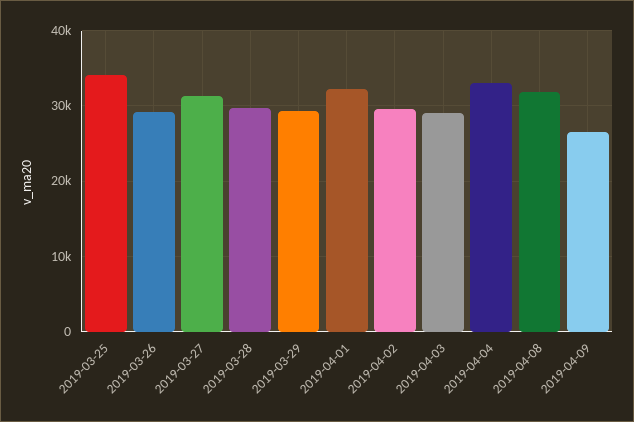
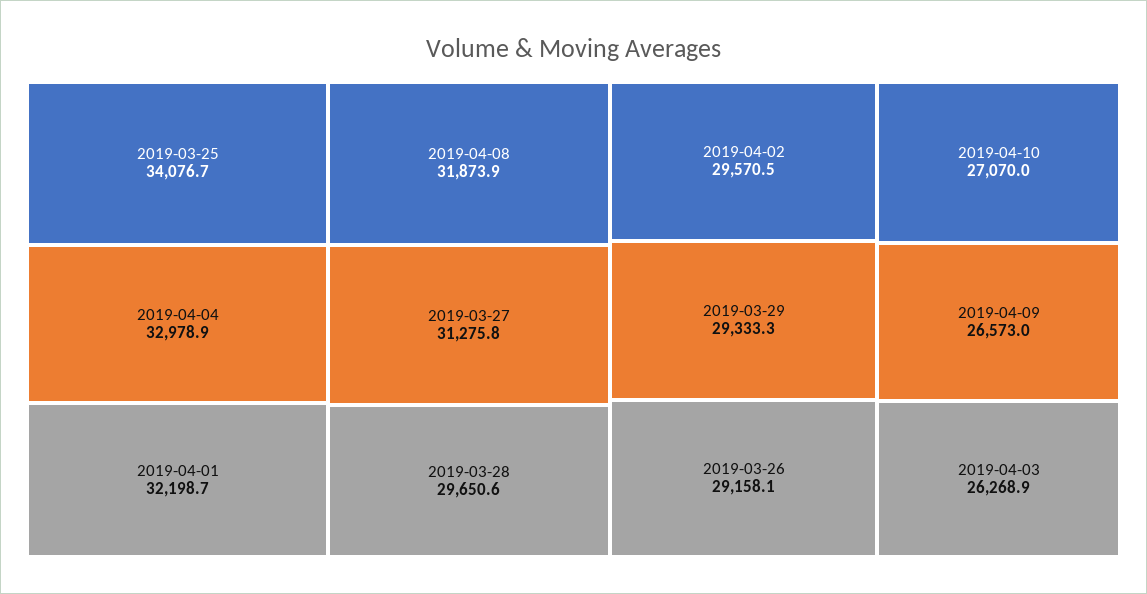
2019-04-03: 29000 -> 26268.9
2019-04-10: none -> 27070

